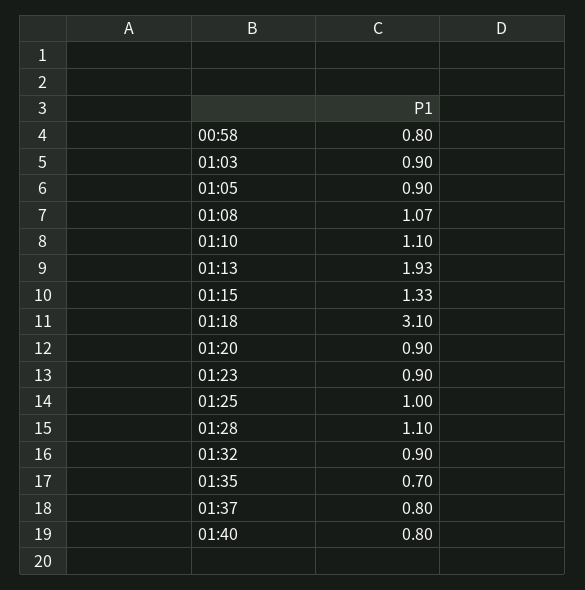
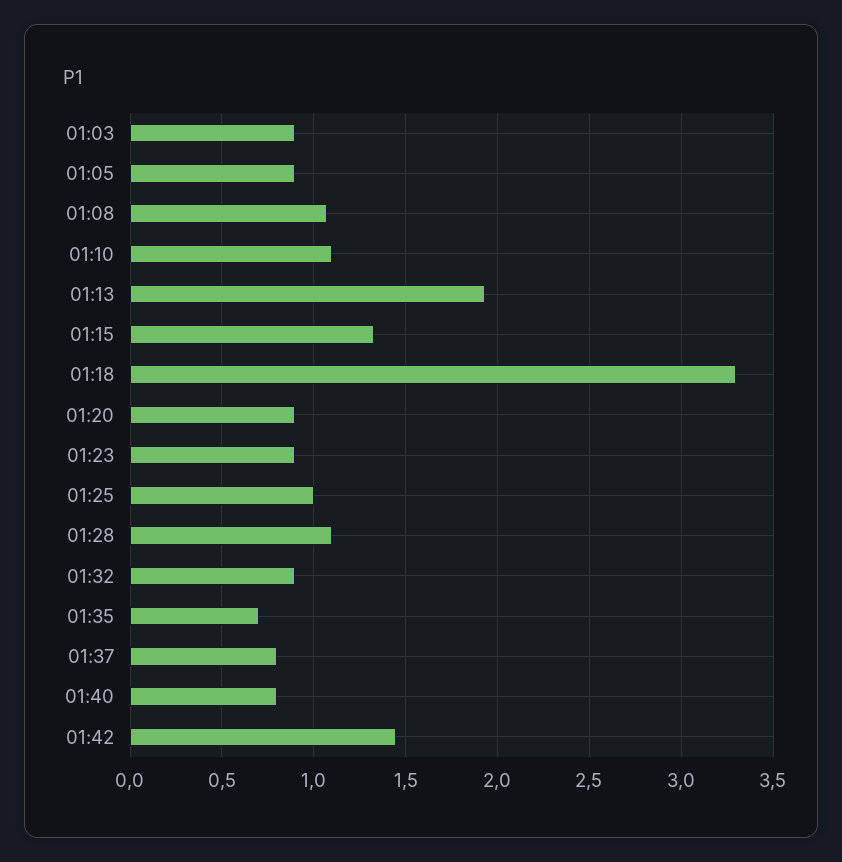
00:58: 0.8 -> none
01:18: 3.1 -> 3.3
01:42: none -> 1.45

